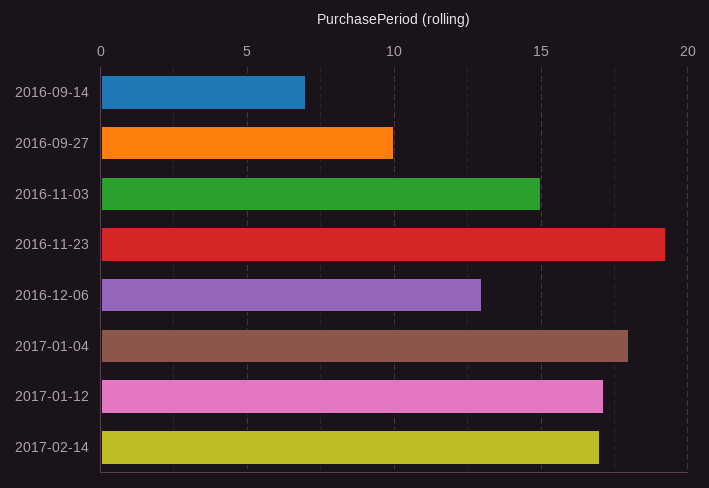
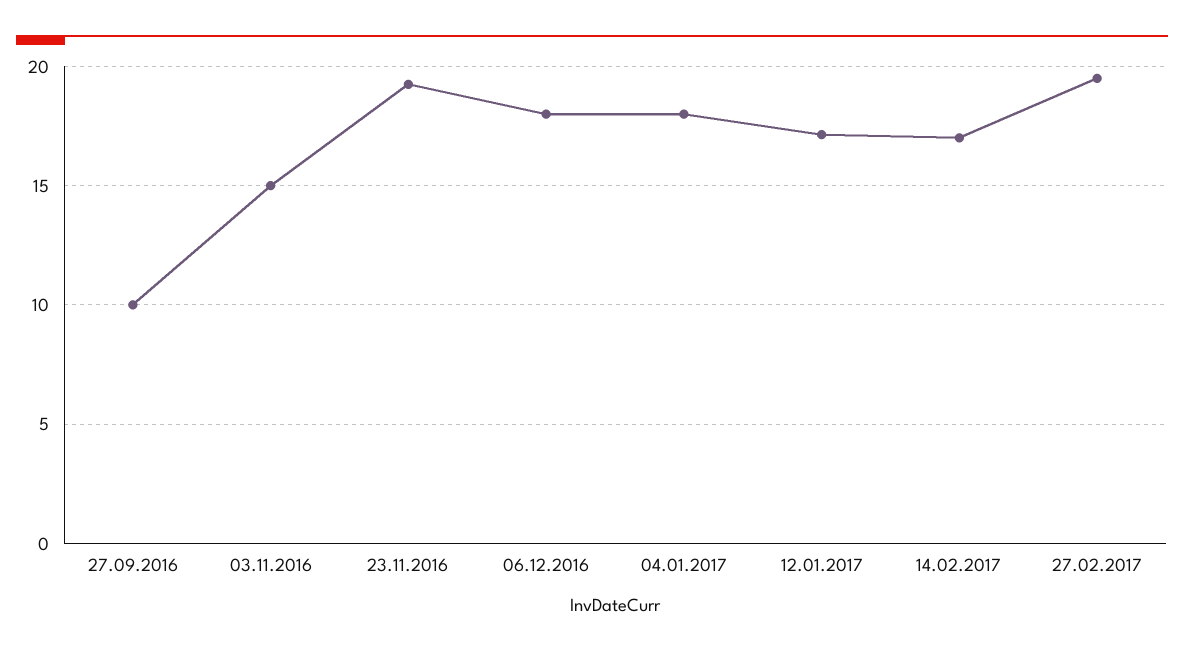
2016-09-14: 7 -> none
2016-12-06: 13 -> 18
27.02.2017: none -> 19.5

